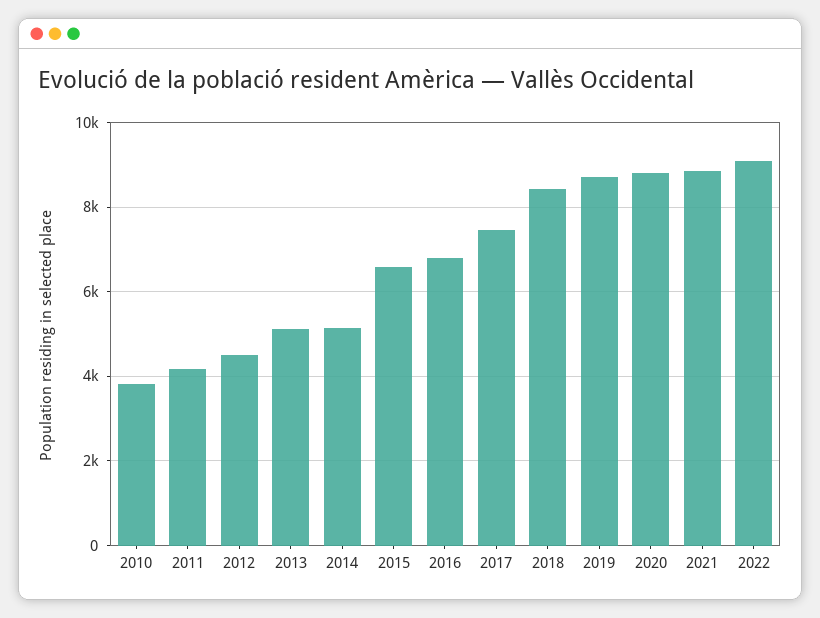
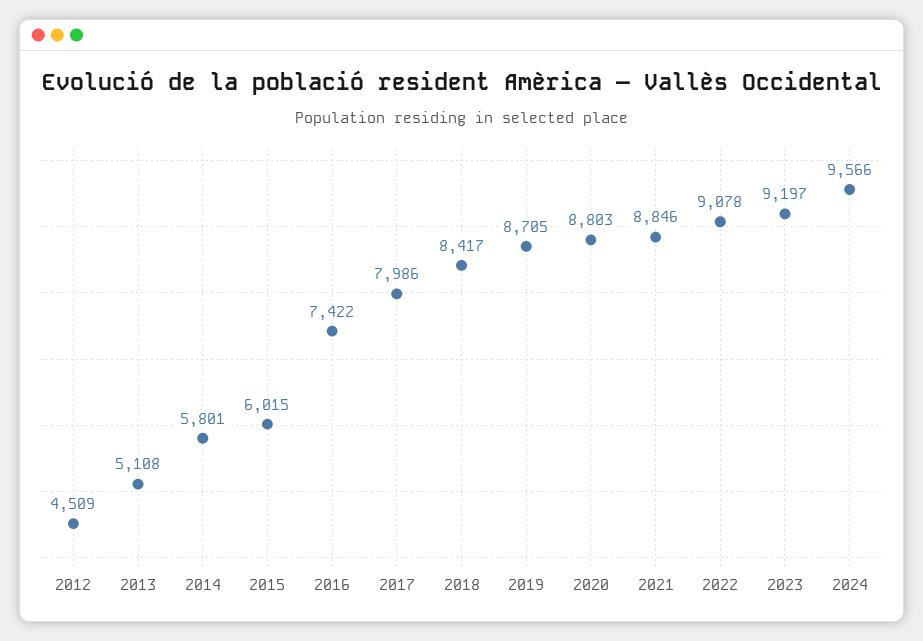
2010: 3800 -> none
2011: 4200 -> none
2014: 5200 -> 5801
2015: 6600 -> 6015
2016: 6800 -> 7422
2017: 7400 -> 7986
2023: none -> 9197
2024: none -> 9566

